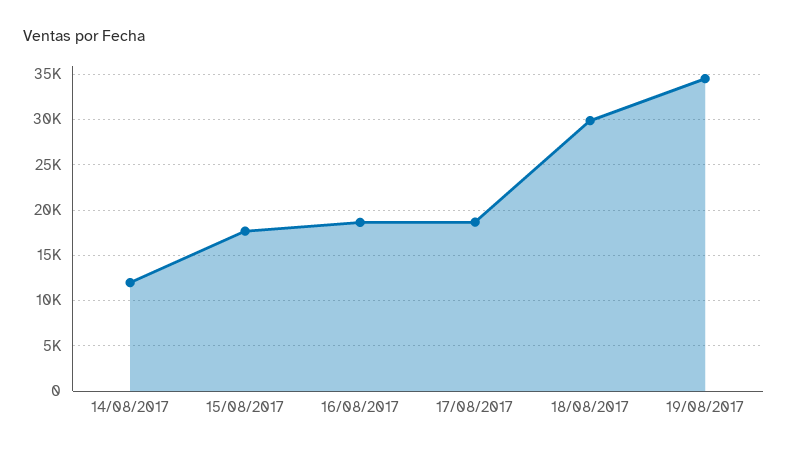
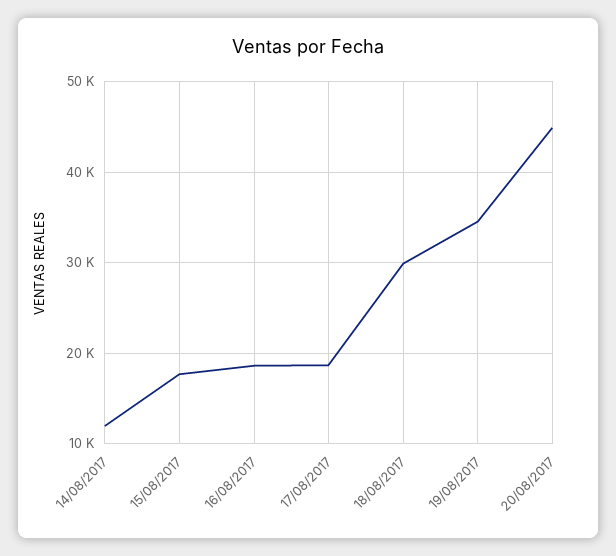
20/08/2017: none -> 45000

